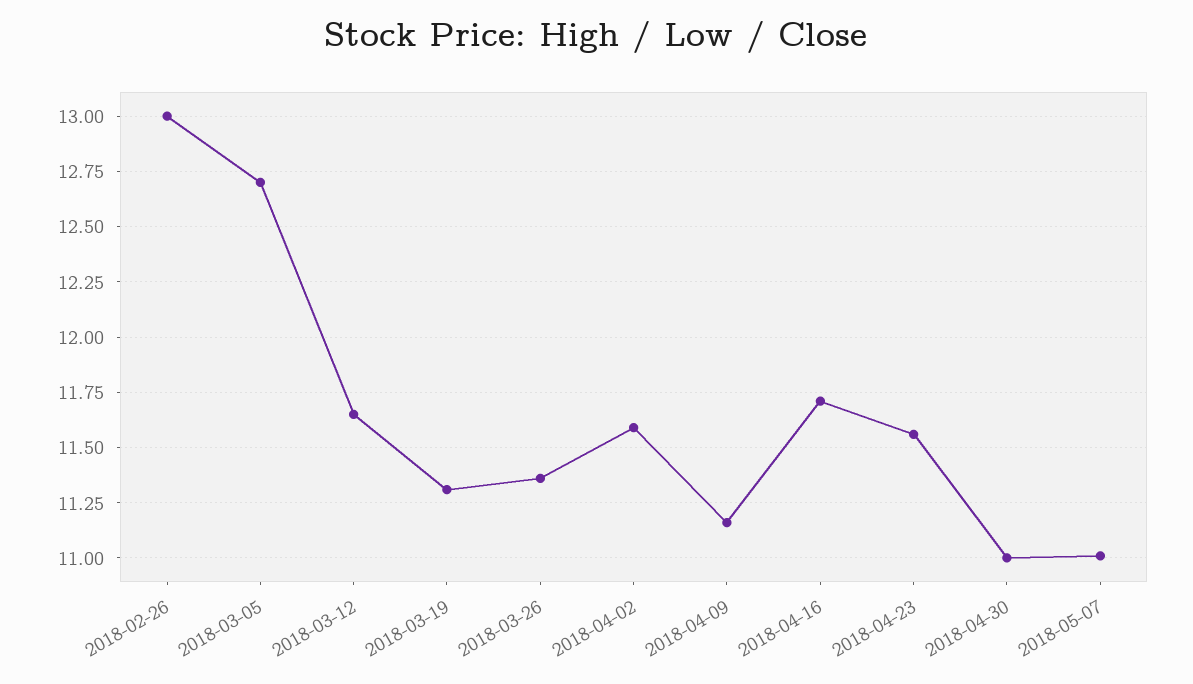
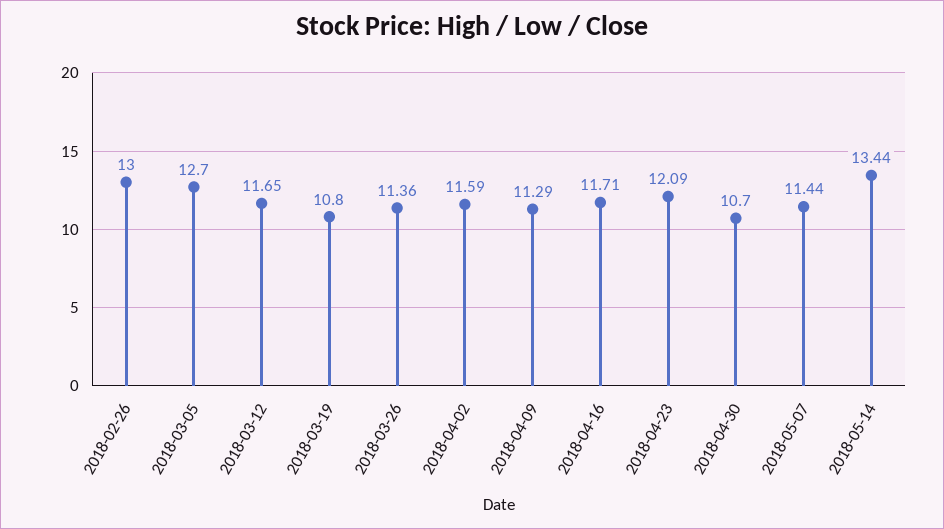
2018-03-19: 11.3 -> 10.8
2018-04-09: 11.15 -> 11.29
2018-04-23: 11.55 -> 12.09
2018-04-30: 11 -> 10.7
2018-05-07: 11 -> 11.44
2018-05-14: none -> 13.44

